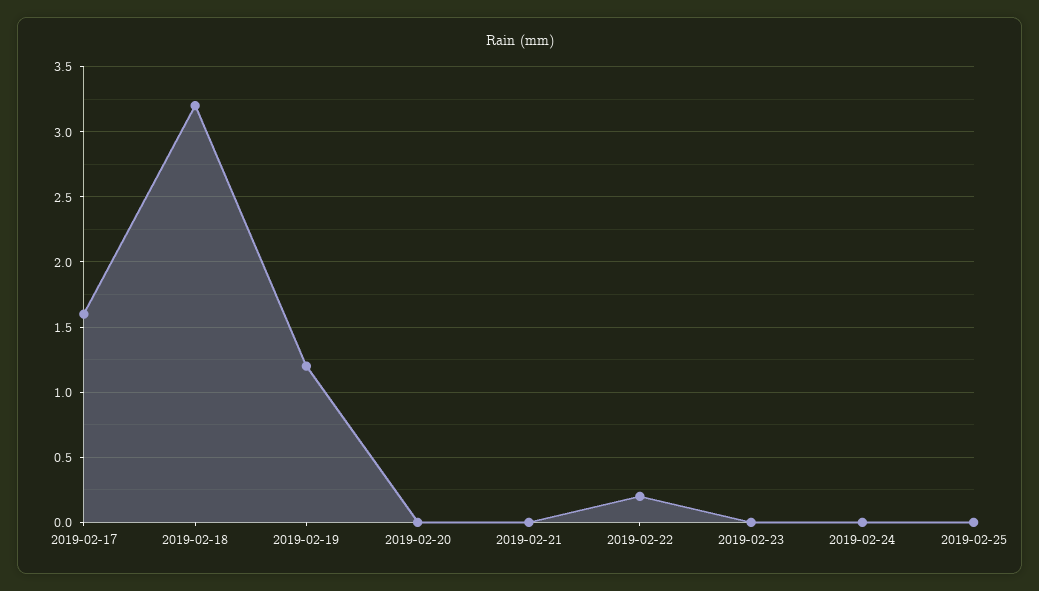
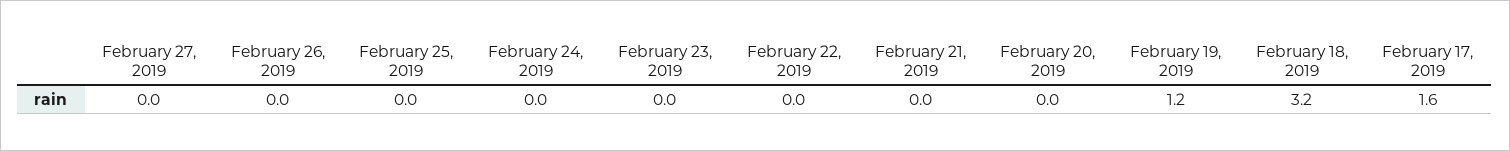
2019-02-22: 0.2 -> 0
February 27, 2019: none -> 0
February 26, 2019: none -> 0

